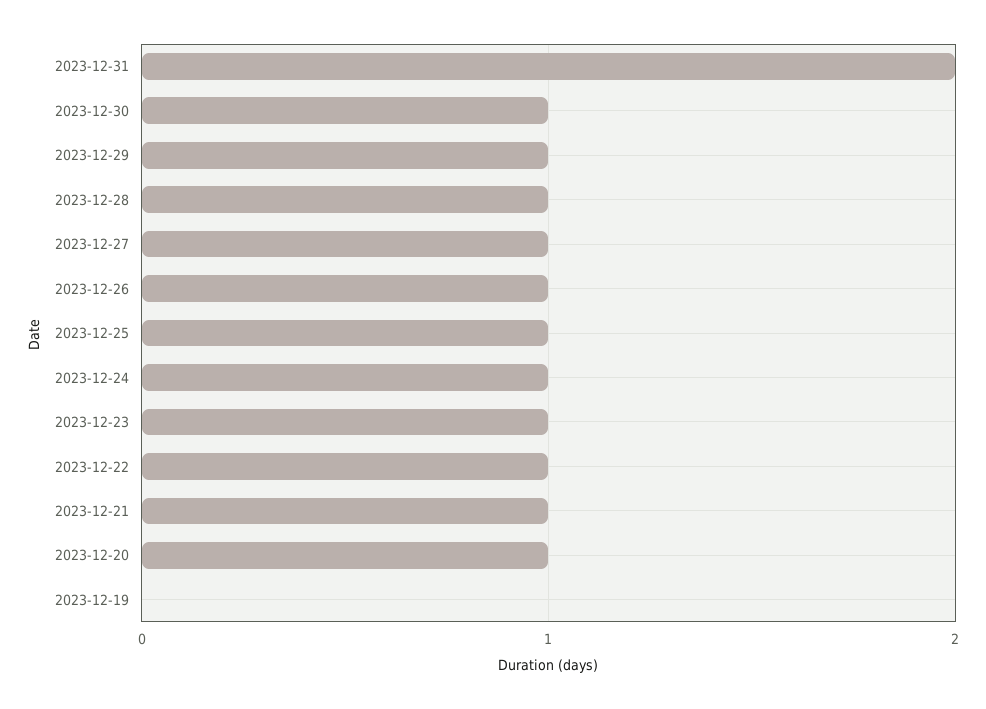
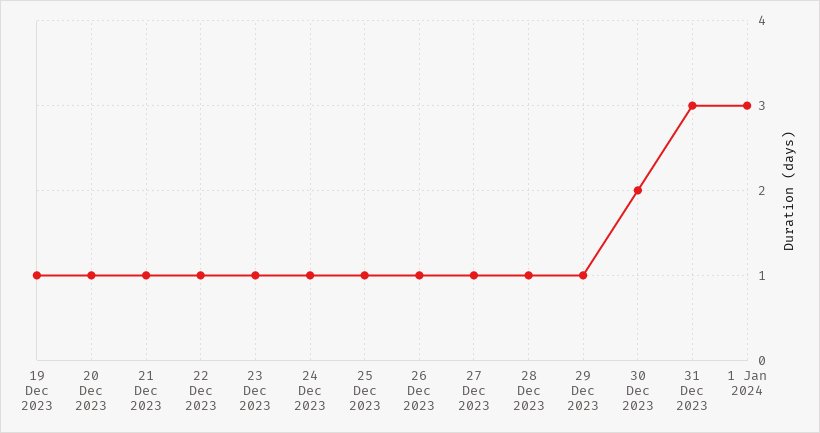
2023-12-31: 2 -> 3
2023-12-30: 1 -> 2
2023-12-19: 0 -> 1
1 Jan 2024: none -> 3

